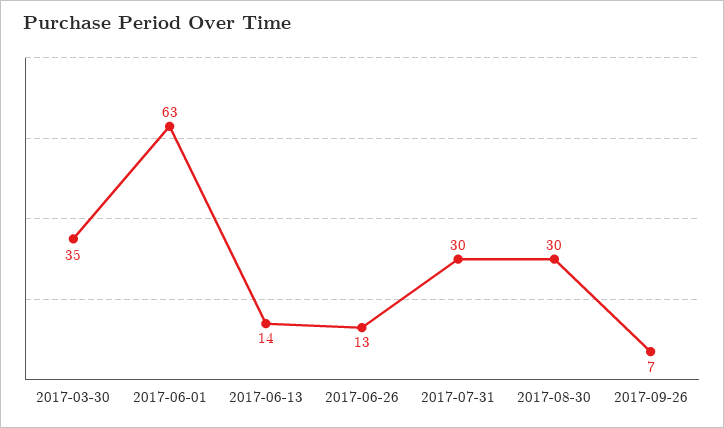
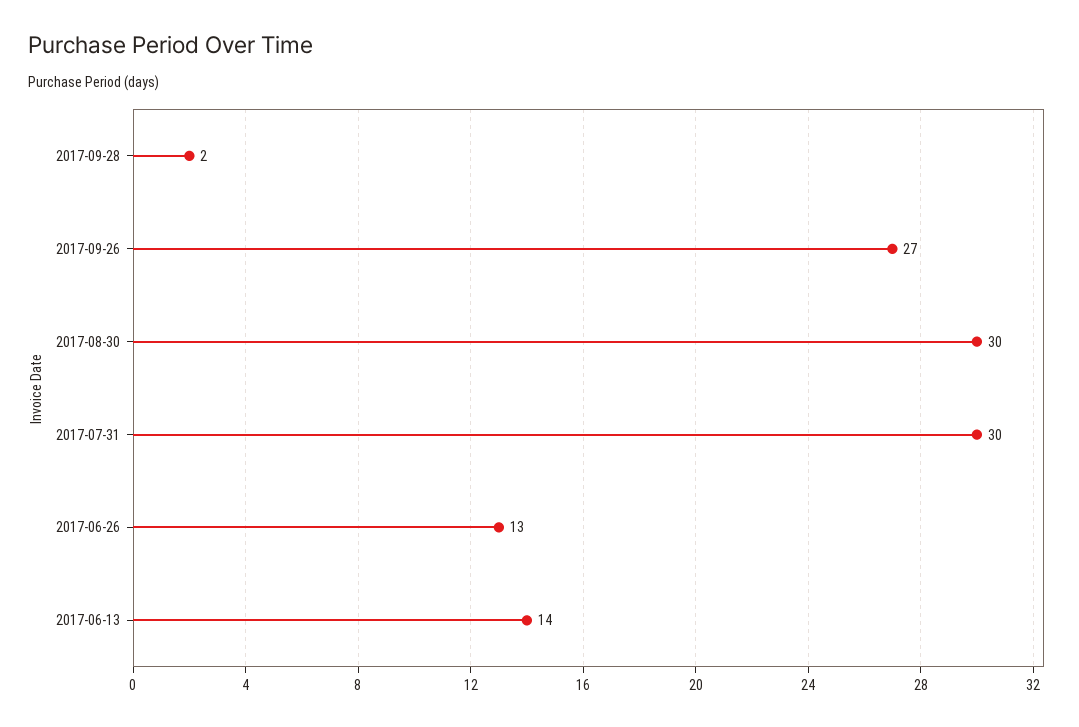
2017-03-30: 35 -> none
2017-06-01: 63 -> none
2017-09-26: 7 -> 27
2017-09-28: none -> 2

